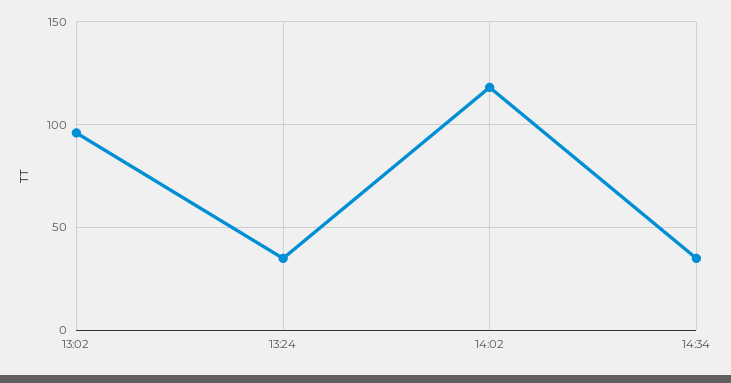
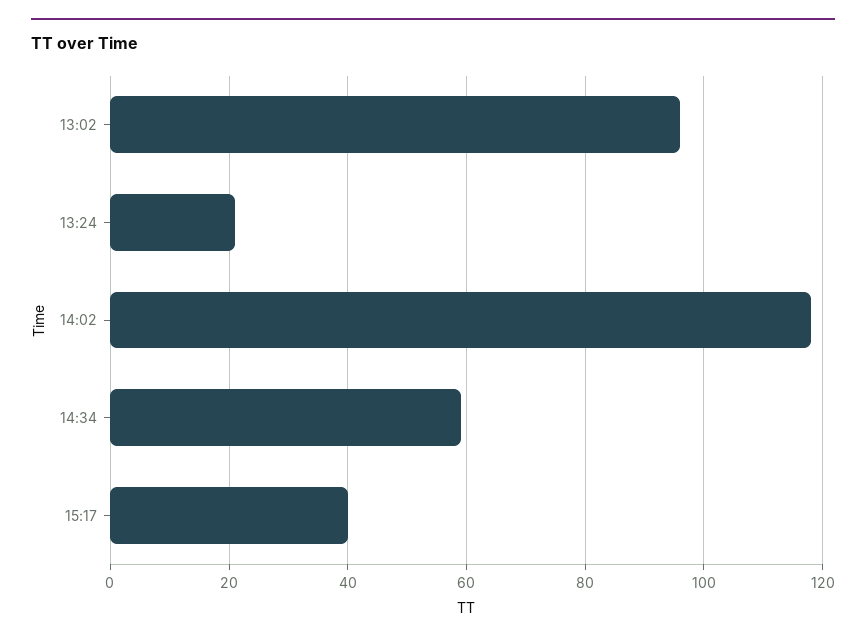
13:24: 35 -> 20
14:34: 35 -> 60
15:17: none -> 40

